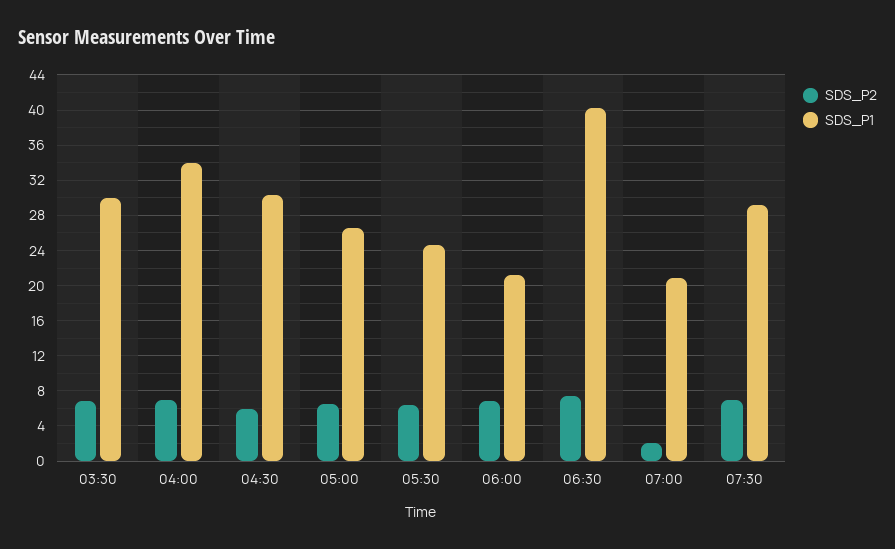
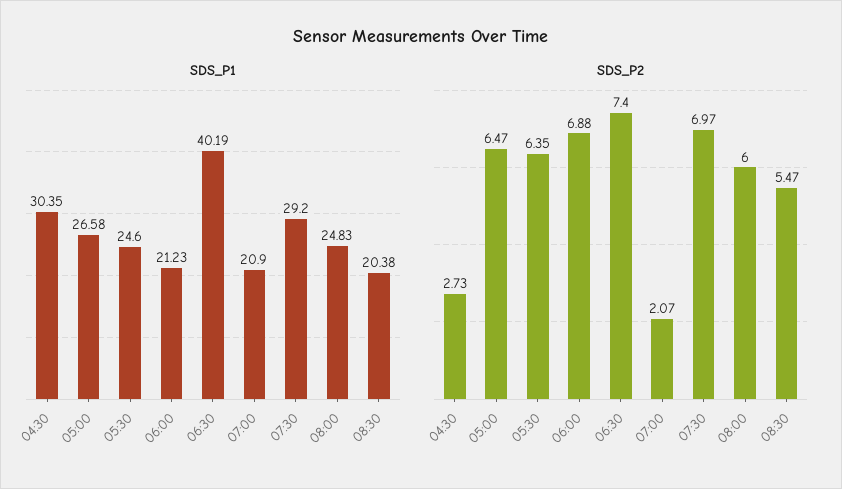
SDS_P2, 03:30: 7 -> none
SDS_P1, 03:30: 30 -> none
SDS_P2, 04:00: 7 -> none
SDS_P1, 04:00: 34 -> none
SDS_P2, 04:30: 6 -> 2.73
SDS_P1, 08:00: none -> 24.83
SDS_P1, 08:30: none -> 20.38
SDS_P2, 08:00: none -> 6
SDS_P2, 08:30: none -> 5.47

